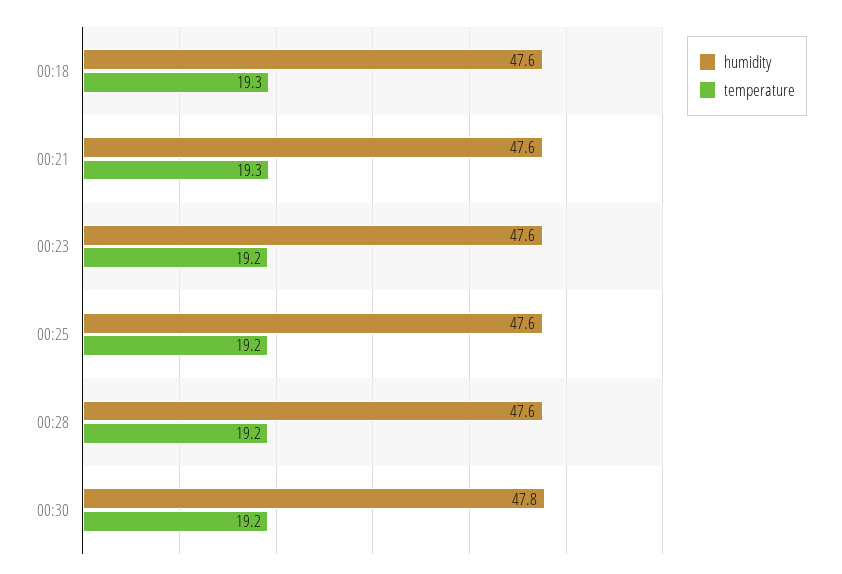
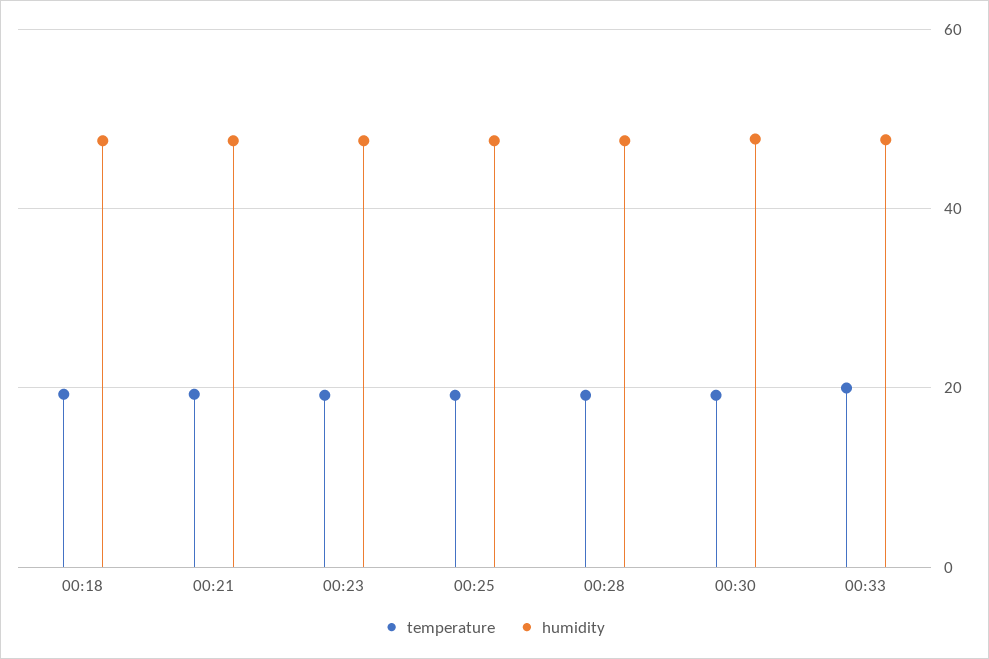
temperature, 00:33: none -> 20
humidity, 00:33: none -> 48

